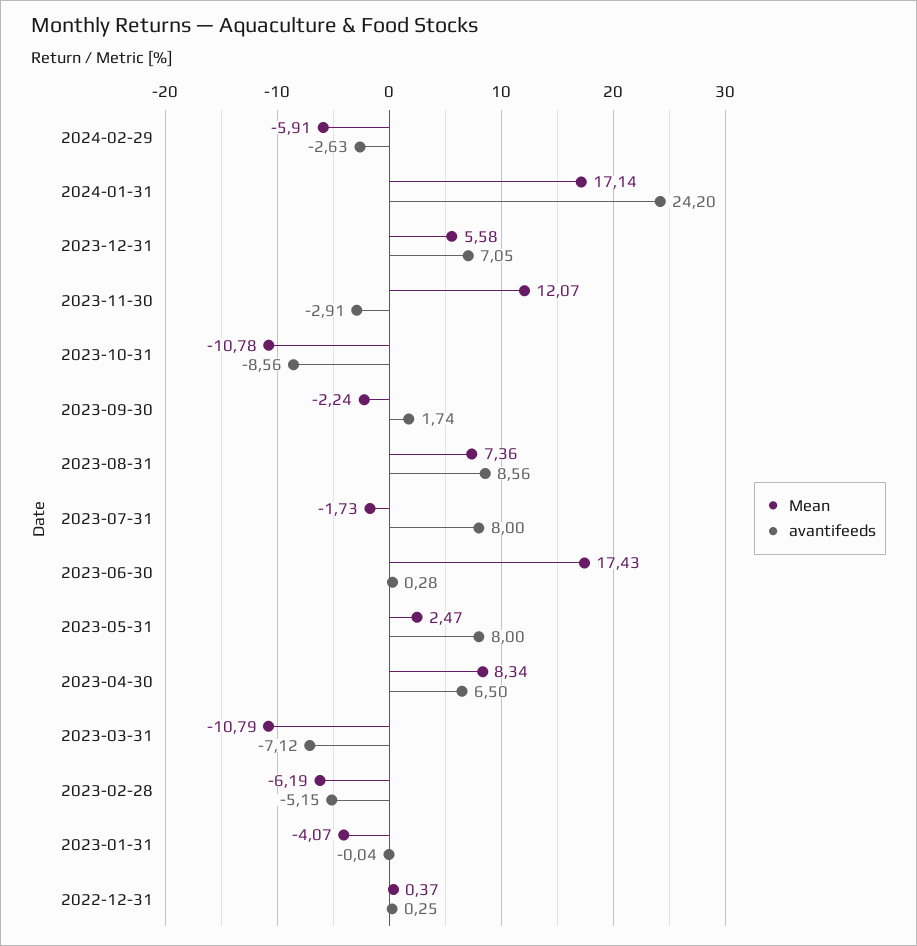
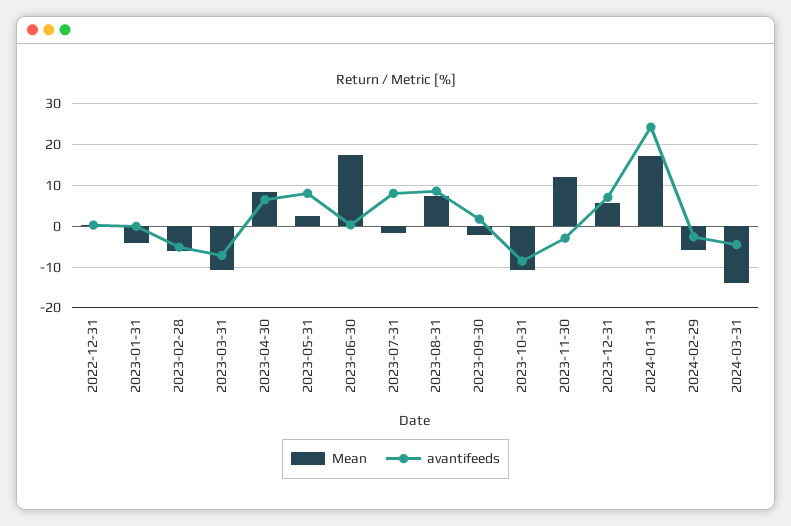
Mean, 2024-03-31: none -> -14
avantifeeds, 2024-03-31: none -> -4

